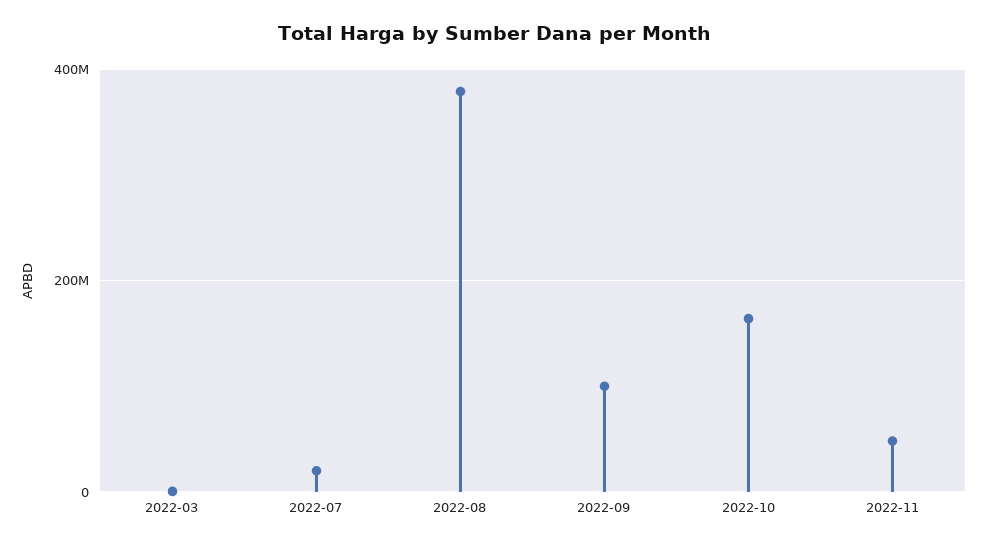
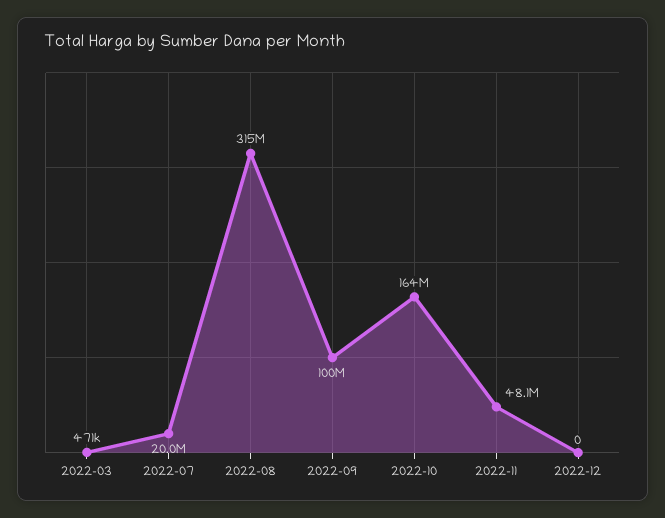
2022-08: 380000000 -> 315000000
2022-12: none -> 0

